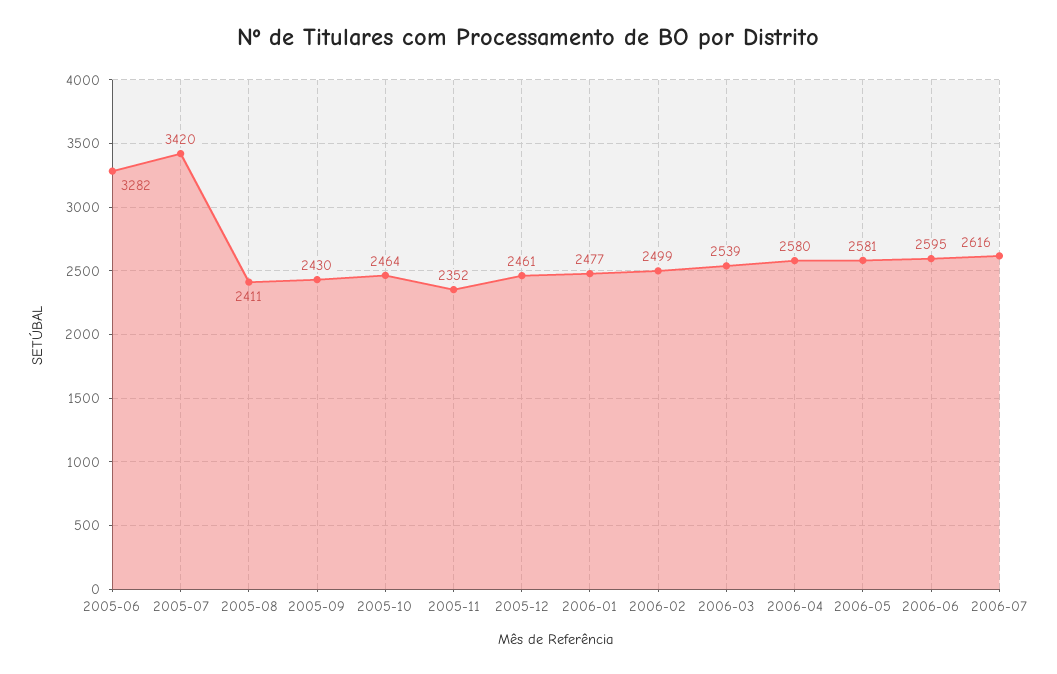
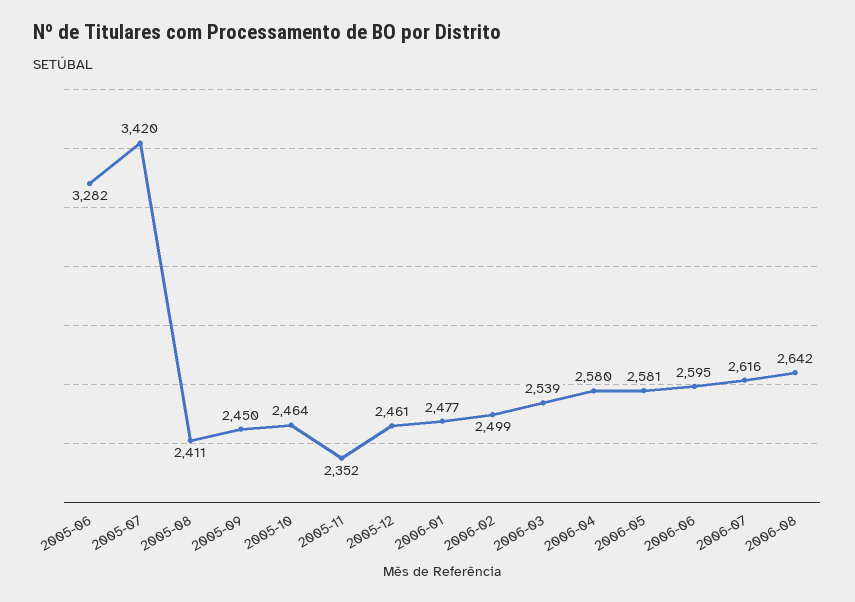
2005-09: 2430 -> 2450
2006-08: none -> 2642

